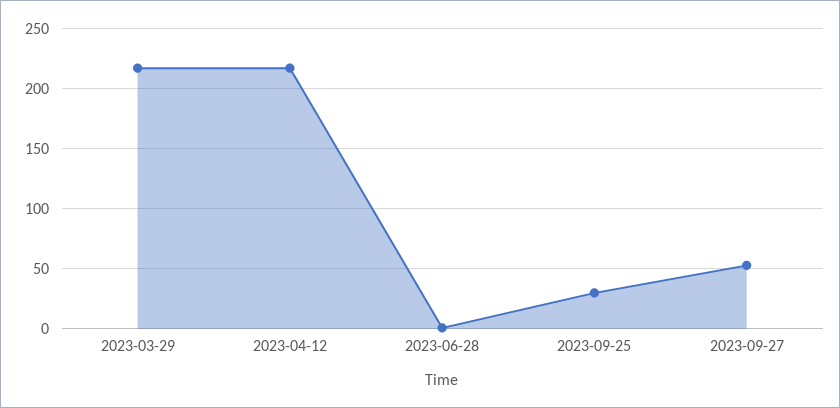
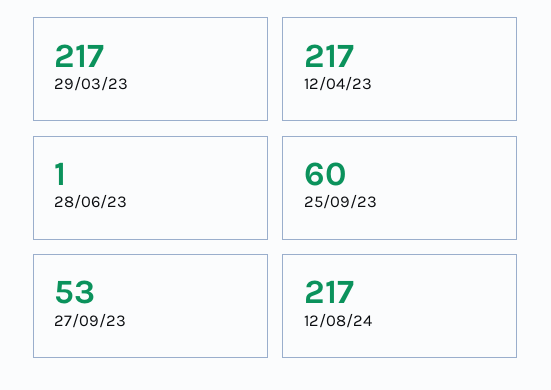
2023-09-25: 30 -> 60
12/08/24: none -> 217

